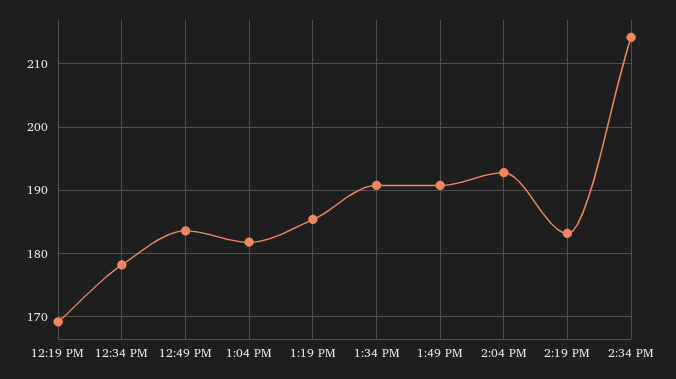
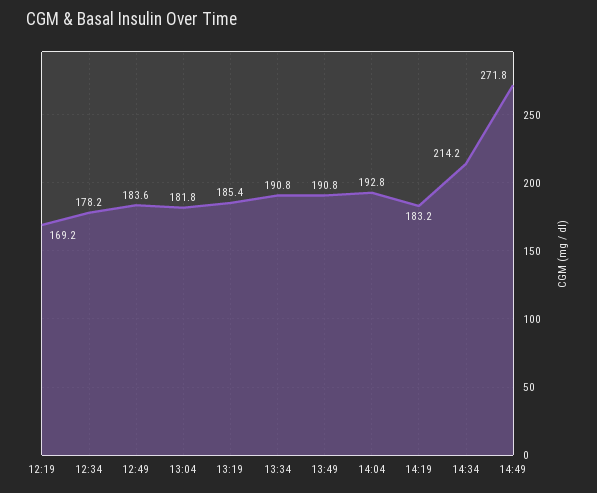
14:49: none -> 271.8

